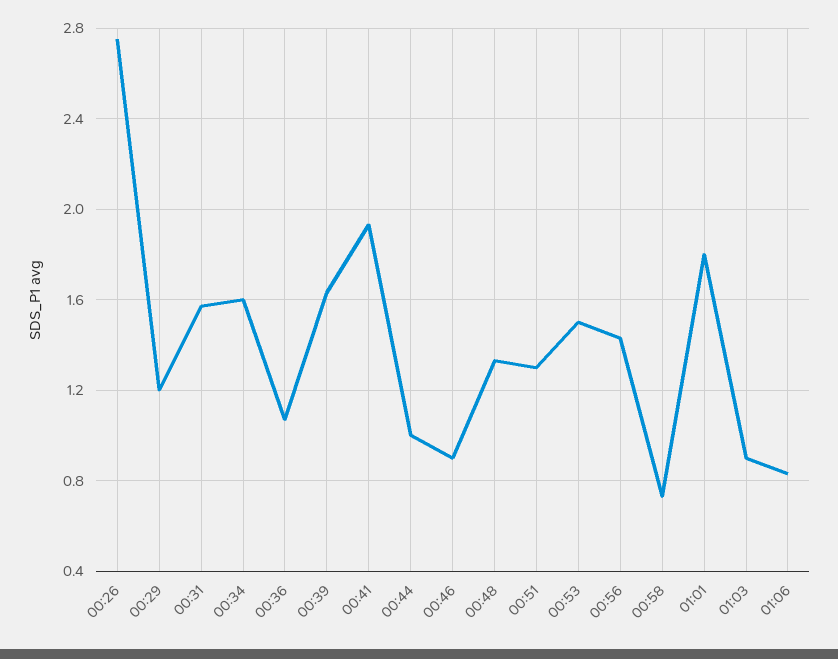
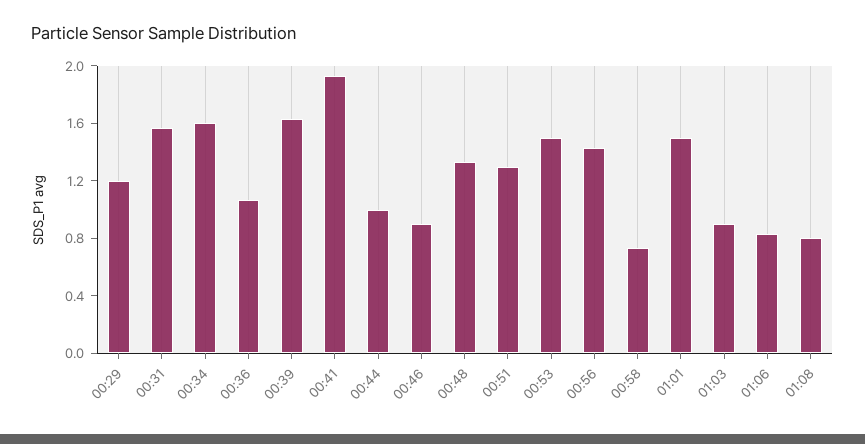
00:26: 2.75 -> none
01:01: 1.8 -> 1.5
01:08: none -> 0.8

